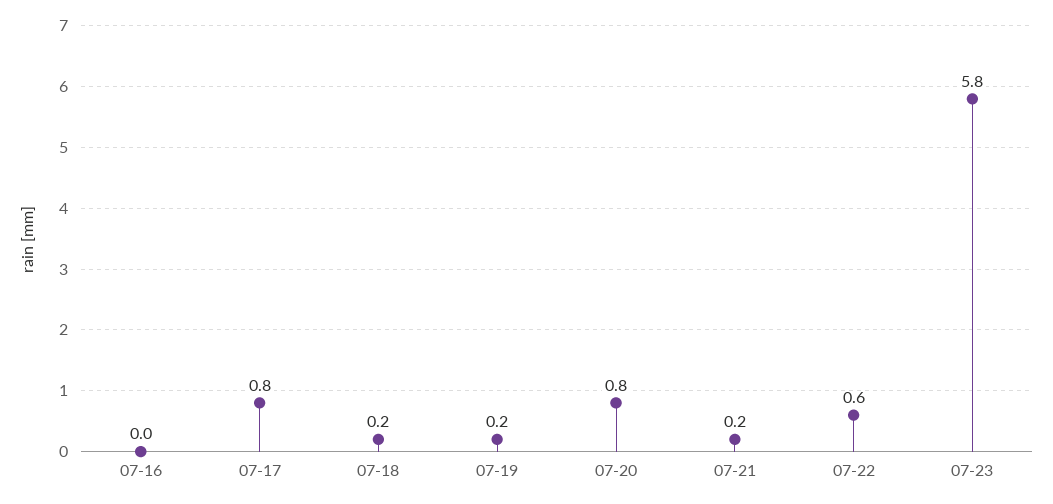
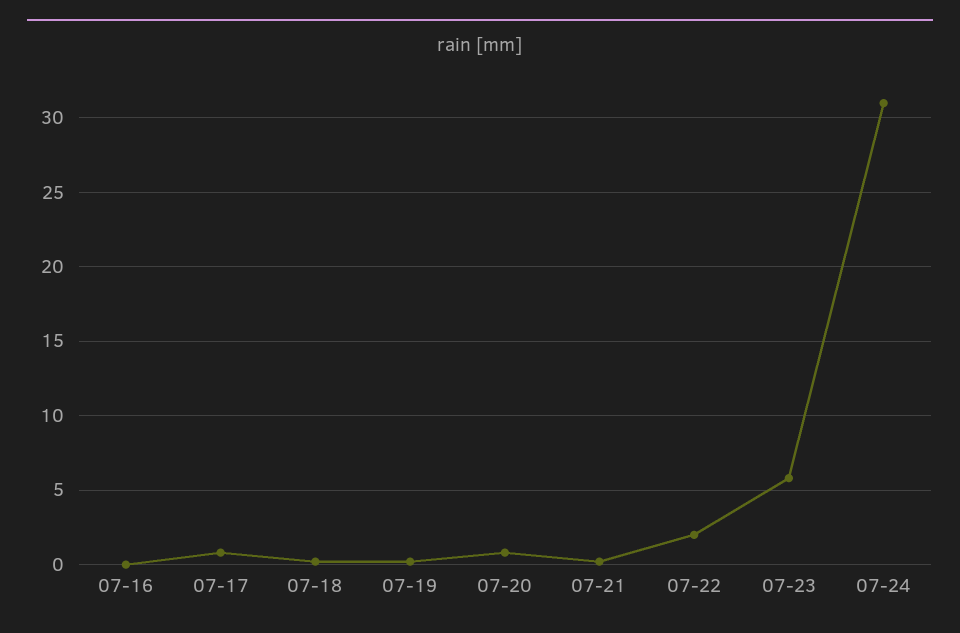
07-22: 0.6 -> 2
07-24: none -> 31

